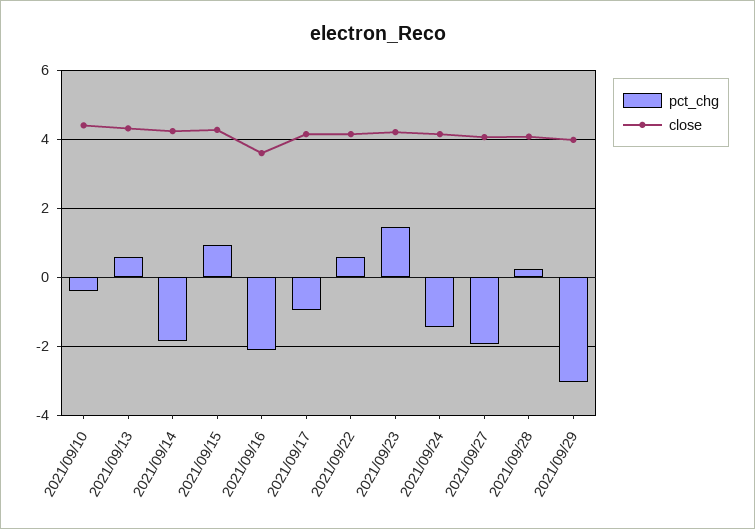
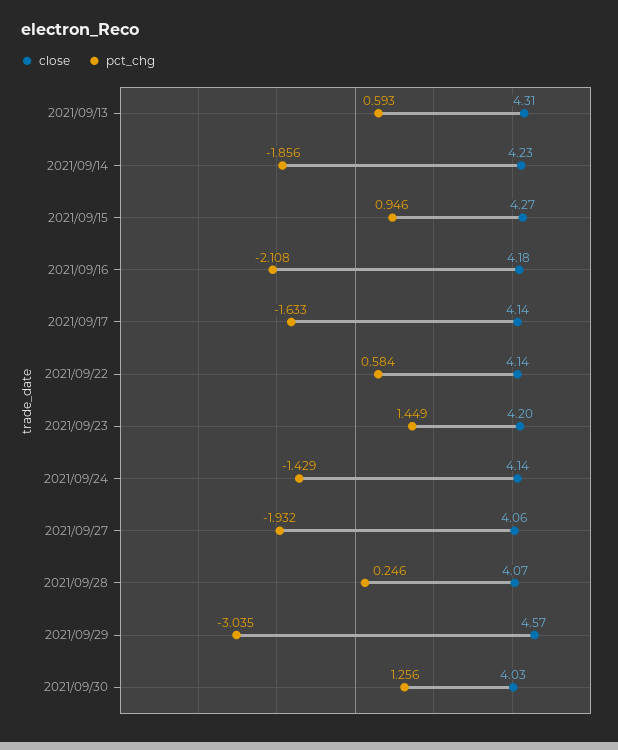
pct_chg, 2021/09/10: -0.4 -> none
close, 2021/09/10: 4.4 -> none
close, 2021/09/16: 3.6 -> 4.18
pct_chg, 2021/09/17: -1 -> -1.633
close, 2021/09/29: 4 -> 4.57
close, 2021/09/30: none -> 4.03
pct_chg, 2021/09/30: none -> 1.256

